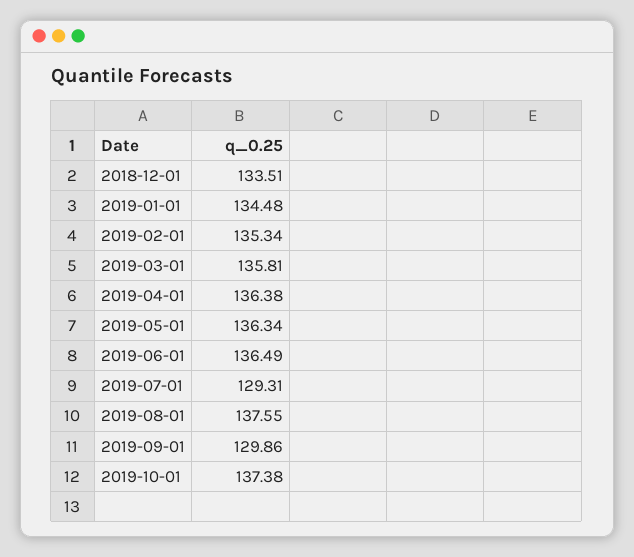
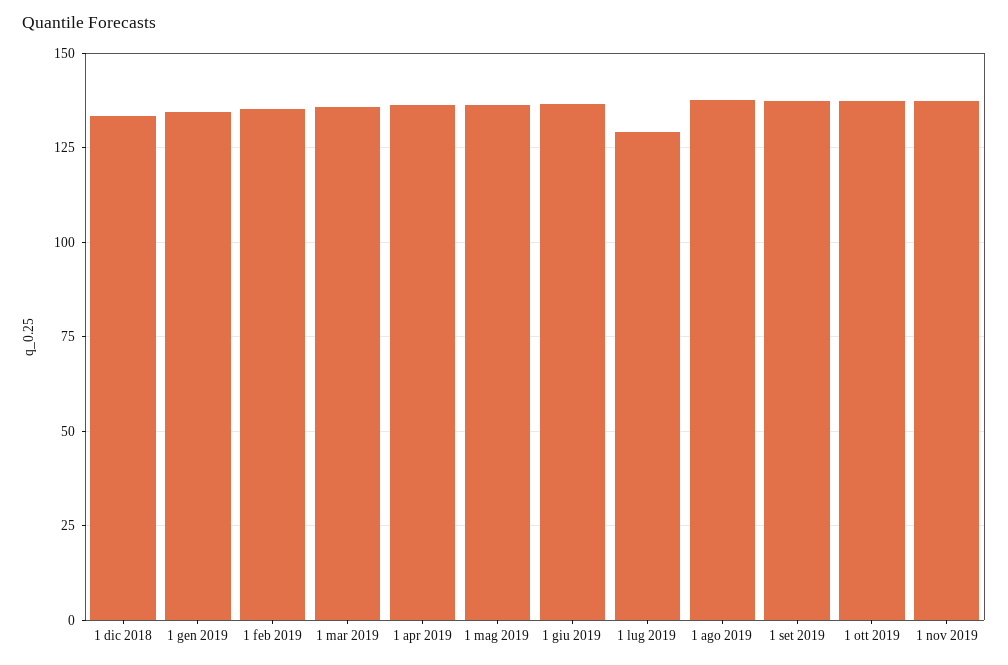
2019-09-01: 129.86 -> 137.5
1 nov 2019: none -> 137.5

